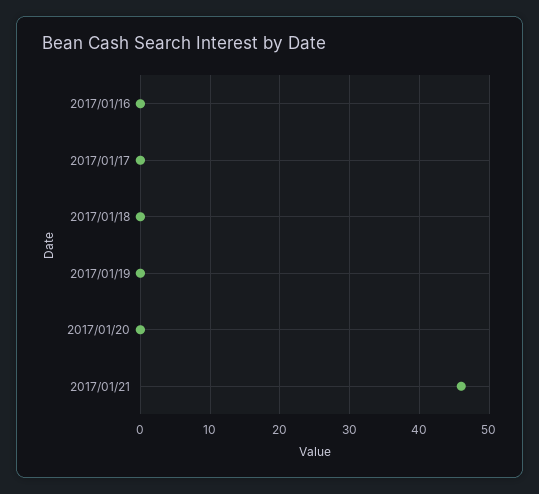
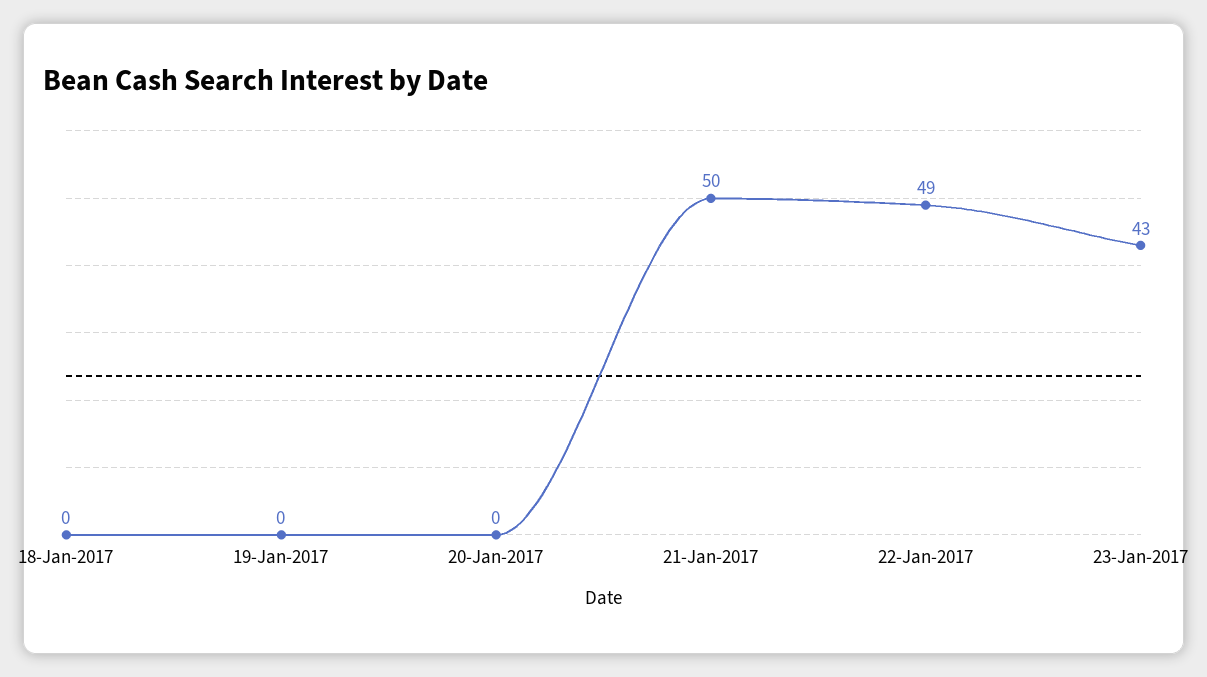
2017/01/16: 0 -> none
2017/01/17: 0 -> none
2017/01/21: 46 -> 50
22-Jan-2017: none -> 49
23-Jan-2017: none -> 43

